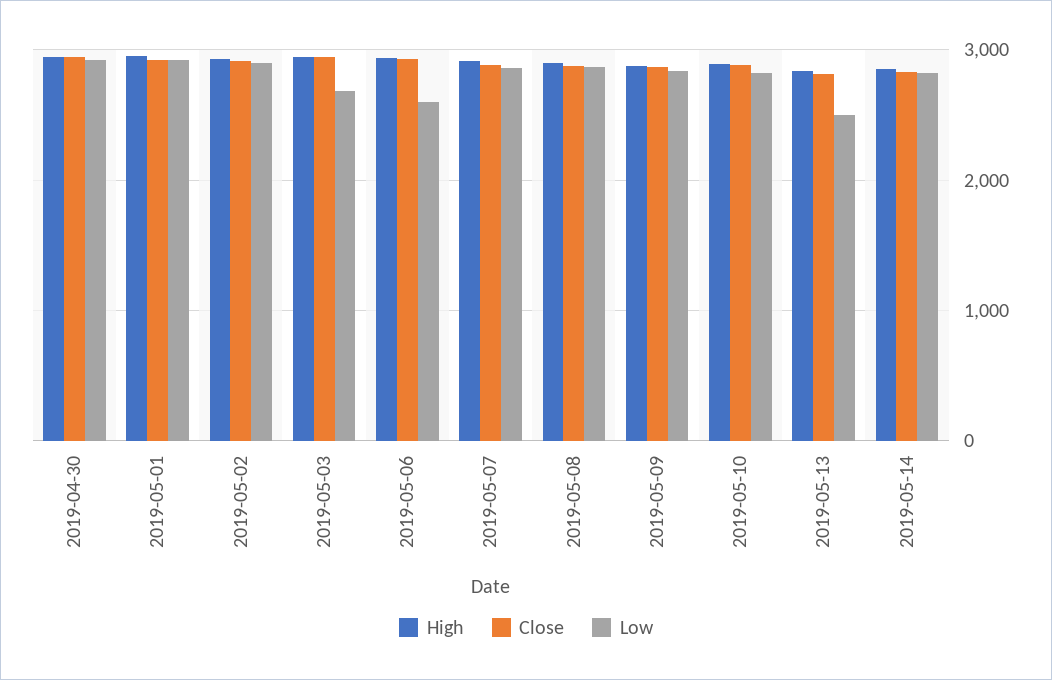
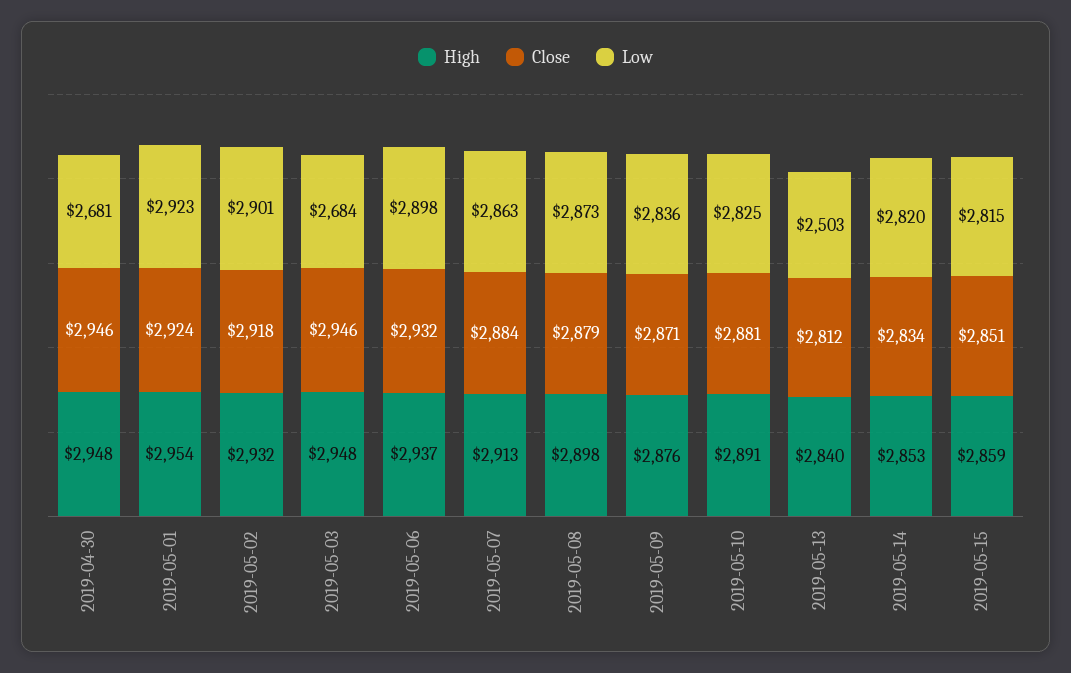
Low, 2019-04-30: 2900 -> 2681
Low, 2019-05-06: 2600 -> 2898
High, 2019-05-15: none -> 2859
Close, 2019-05-15: none -> 2851
Low, 2019-05-15: none -> 2815

